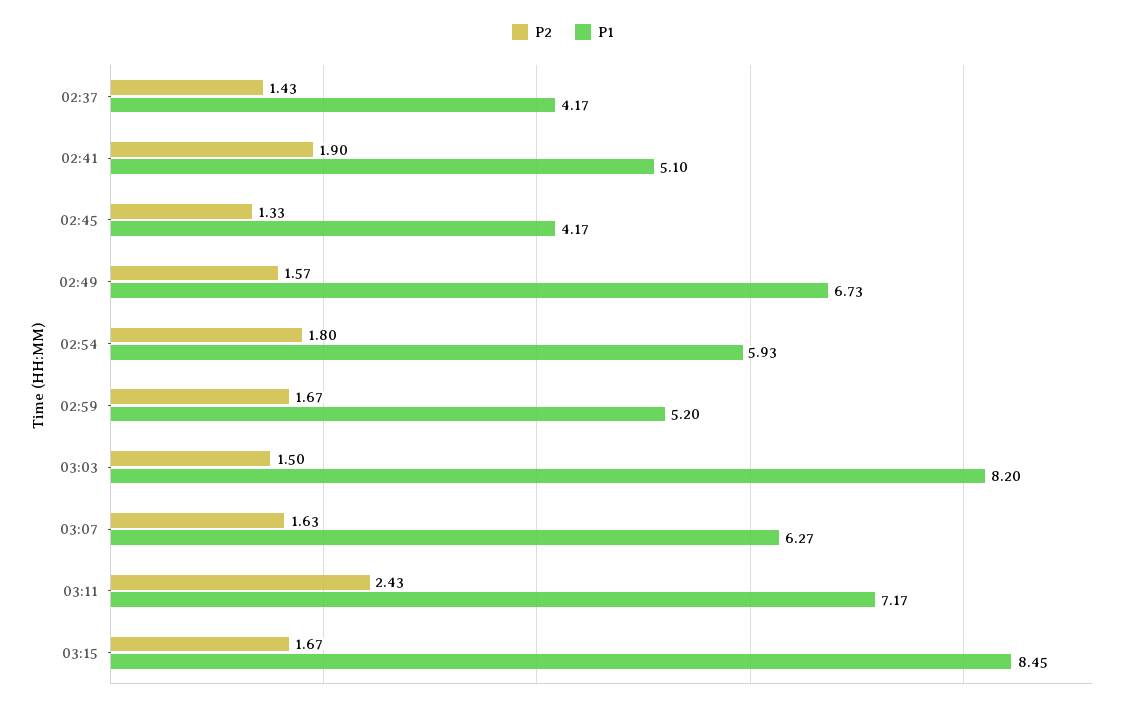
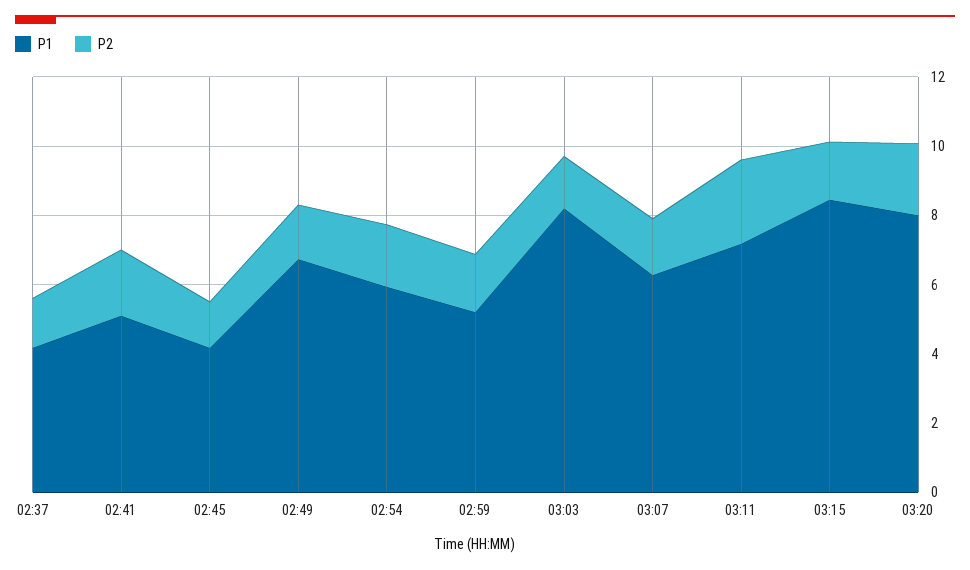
P1, 03:20: none -> 8
P2, 03:20: none -> 2

